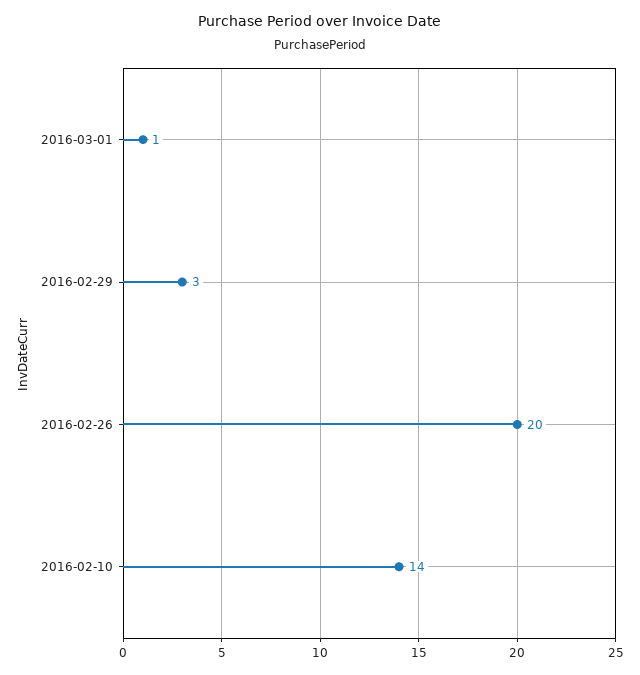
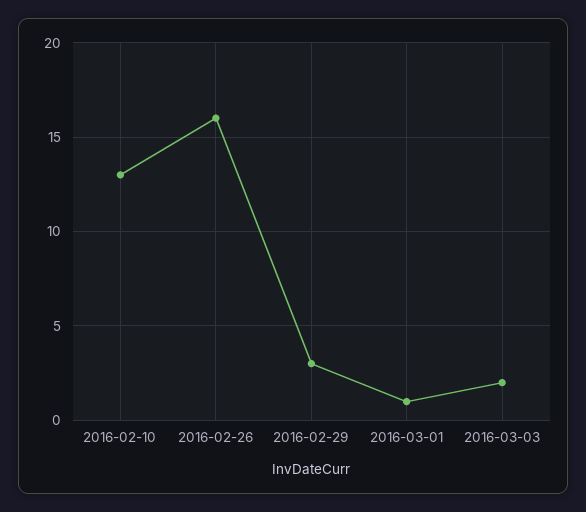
2016-02-26: 20 -> 16
2016-02-10: 14 -> 13
2016-03-03: none -> 2

